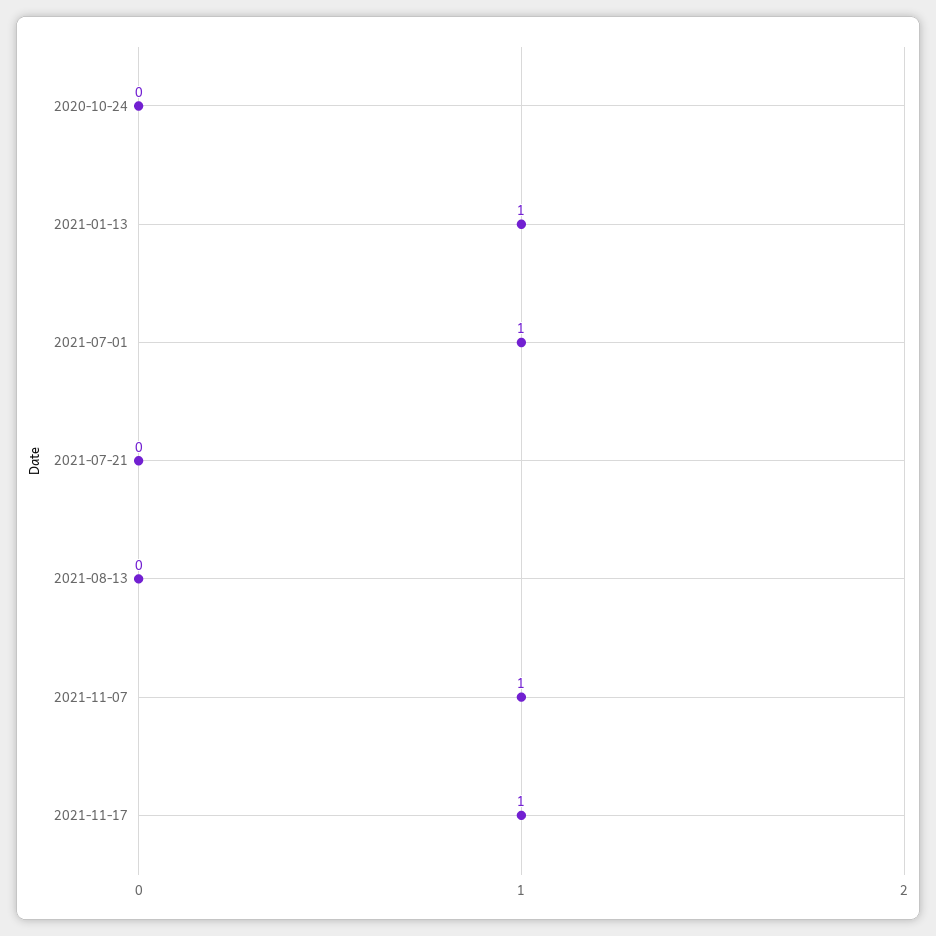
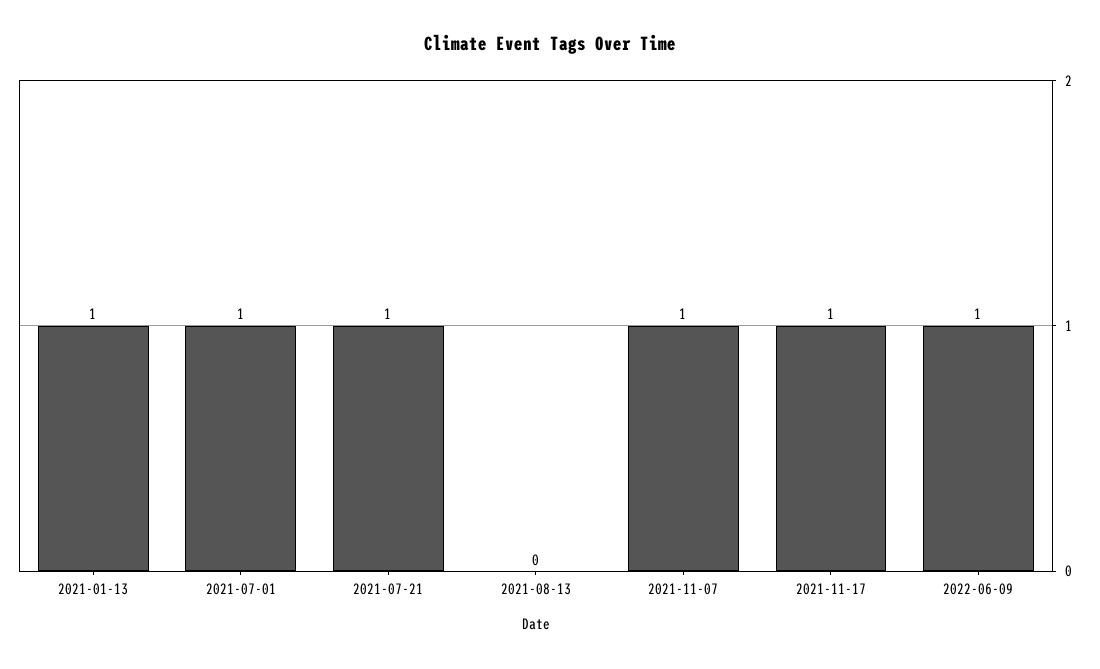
2020-10-24: 0 -> none
2021-07-21: 0 -> 1
2022-06-09: none -> 1

